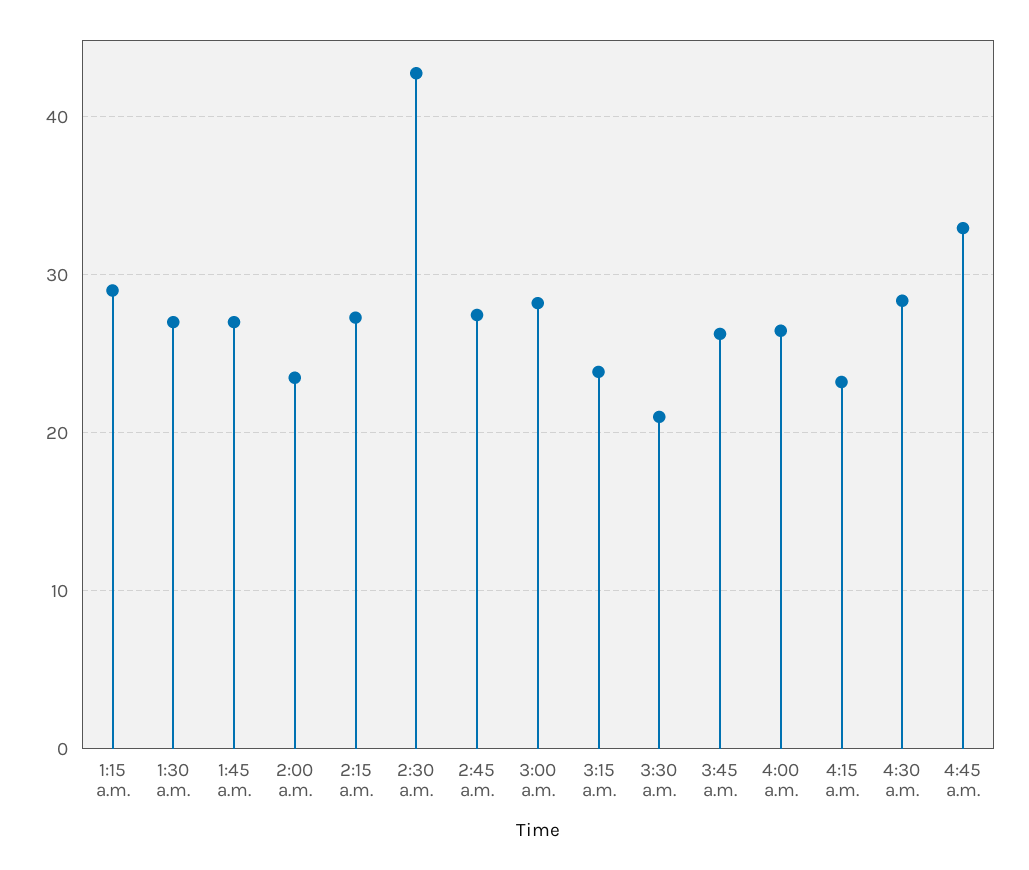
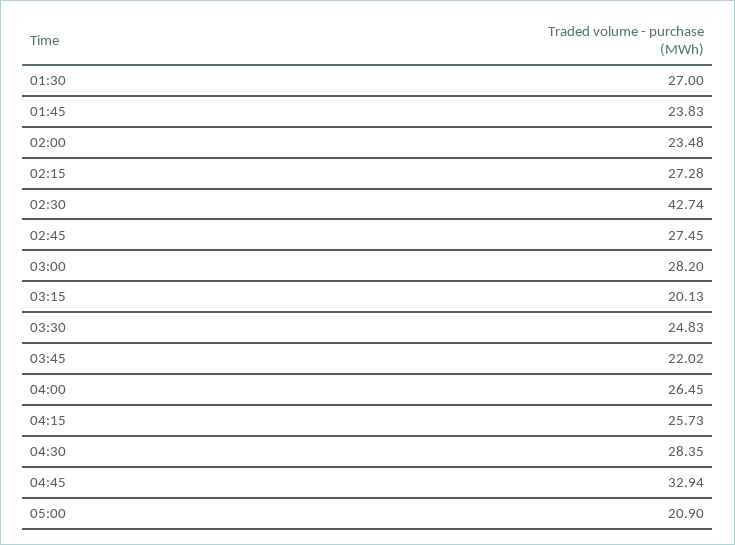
1:15 a.m.: 29 -> none
1:45 a.m.: 27 -> 23.83
3:15 a.m.: 24 -> 20.13
3:30 a.m.: 21 -> 24.83
3:45 a.m.: 26 -> 22.02
4:15 a.m.: 23 -> 25.73
05:00: none -> 20.9

